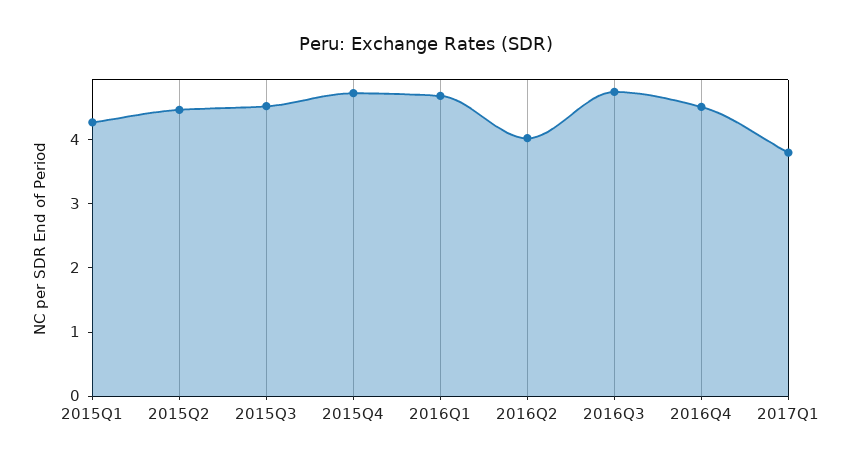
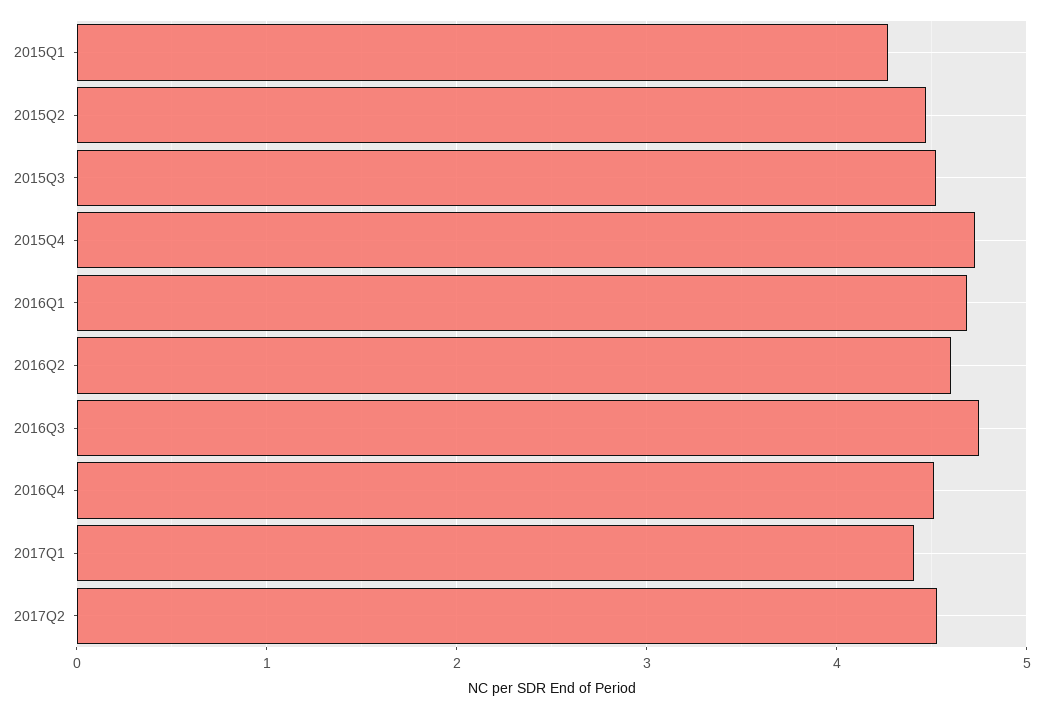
2016Q2: 4 -> 4.6
2017Q1: 3.8 -> 4.4
2017Q2: none -> 4.5

